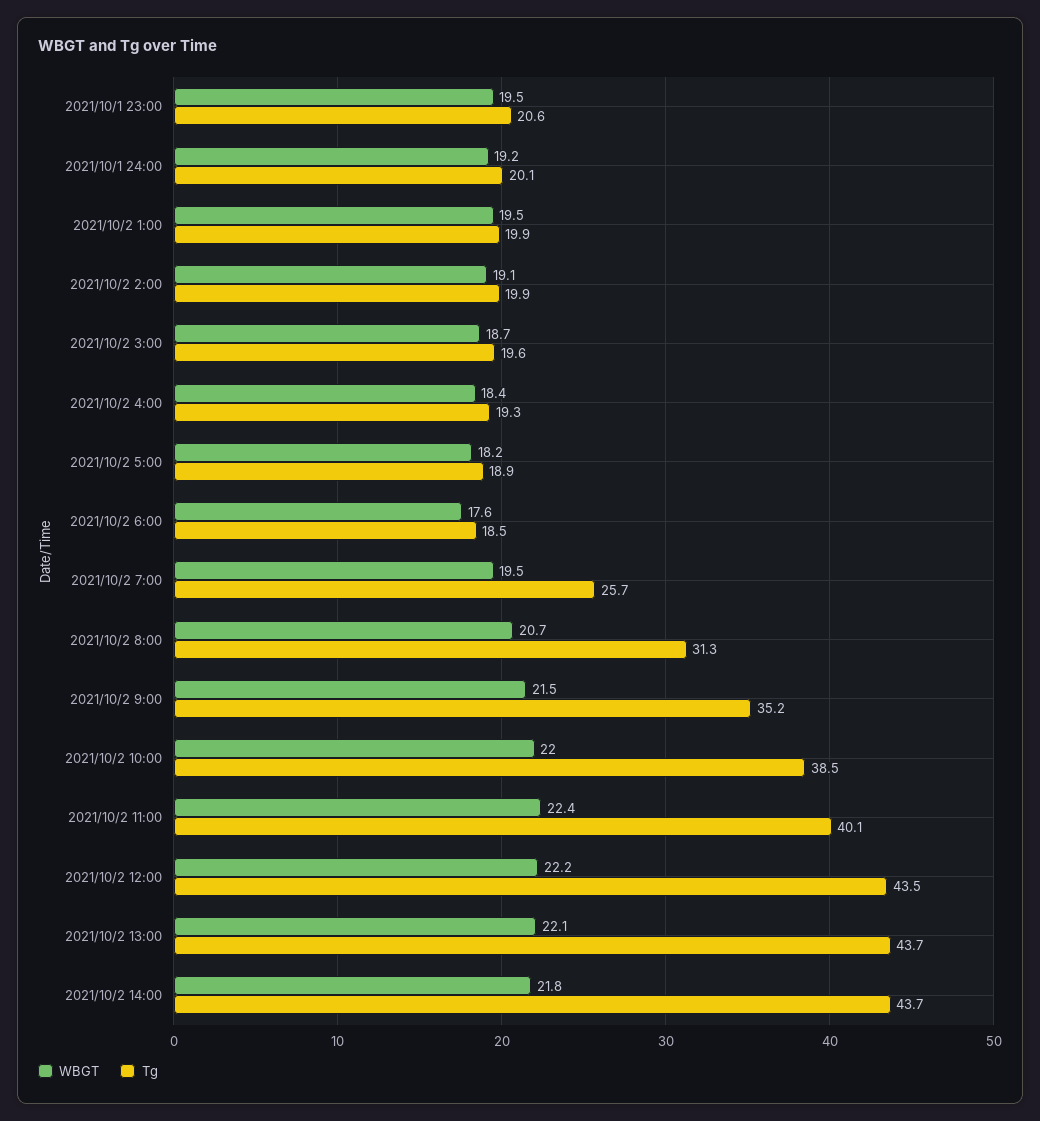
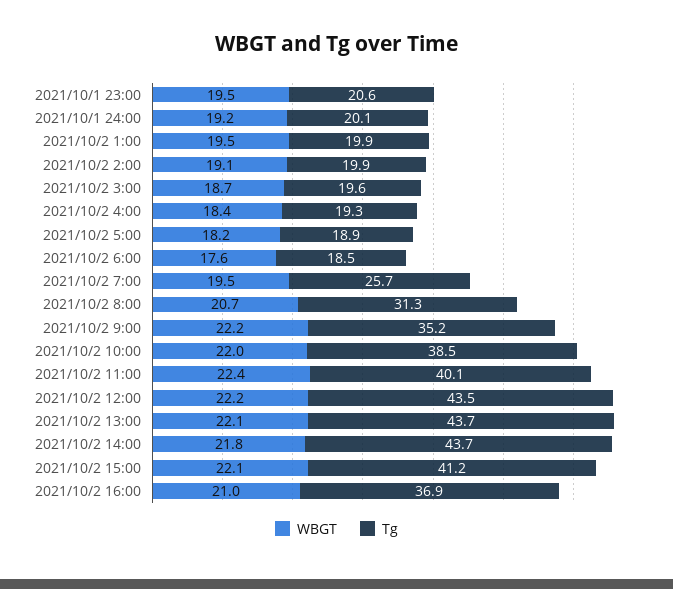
WBGT, 2021/10/2 9:00: 21.5 -> 22.2
WBGT, 2021/10/2 15:00: none -> 22.1
Tg, 2021/10/2 15:00: none -> 41.2
WBGT, 2021/10/2 16:00: none -> 21
Tg, 2021/10/2 16:00: none -> 36.9

